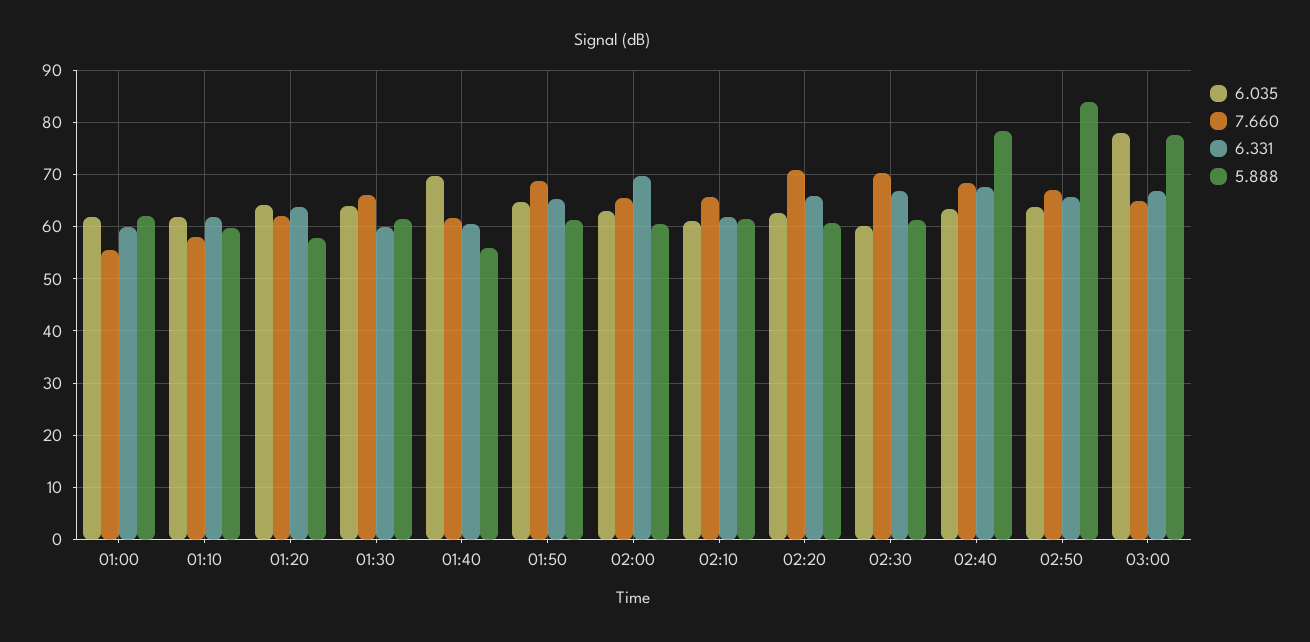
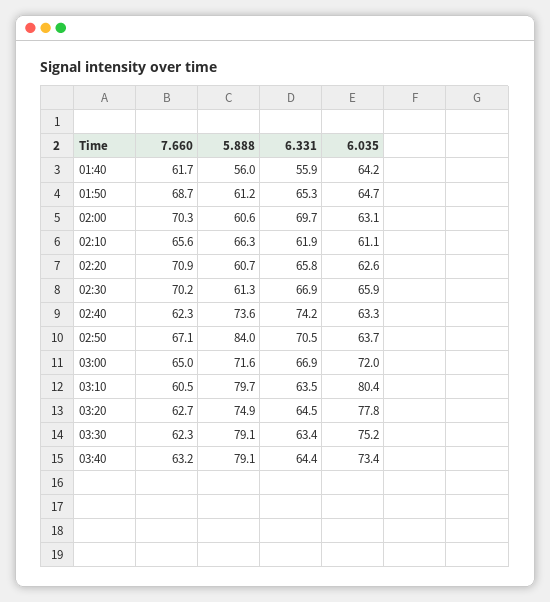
6.035, 01:00: 62 -> none
7.660, 01:00: 56 -> none
6.331, 01:00: 60 -> none
5.888, 01:00: 62 -> none
6.035, 01:10: 62 -> none
7.660, 01:10: 58 -> none
6.331, 01:10: 62 -> none
5.888, 01:10: 60 -> none
6.035, 01:20: 64 -> none
7.660, 01:20: 62 -> none
6.331, 01:20: 64 -> none
5.888, 01:20: 58 -> none
6.035, 01:30: 64 -> none
7.660, 01:30: 66 -> none
6.331, 01:30: 60 -> none
5.888, 01:30: 62 -> none
6.035, 01:40: 70 -> 64.2
6.331, 01:40: 60 -> 55.9
7.660, 02:00: 66 -> 70.3
5.888, 02:10: 62 -> 66.3
6.035, 02:30: 60 -> 65.9
7.660, 02:40: 68 -> 62.3
6.331, 02:40: 68 -> 74.2
5.888, 02:40: 78 -> 73.6
6.331, 02:50: 66 -> 70.5
6.035, 03:00: 78 -> 72
5.888, 03:00: 78 -> 71.6
7.660, 03:10: none -> 60.5
5.888, 03:10: none -> 79.7
6.331, 03:10: none -> 63.5
6.035, 03:10: none -> 80.4
7.660, 03:20: none -> 62.7
5.888, 03:20: none -> 74.9
6.331, 03:20: none -> 64.5
6.035, 03:20: none -> 77.8
7.660, 03:30: none -> 62.3
5.888, 03:30: none -> 79.1
6.331, 03:30: none -> 63.4
6.035, 03:30: none -> 75.2
7.660, 03:40: none -> 63.2
5.888, 03:40: none -> 79.1
6.331, 03:40: none -> 64.4
6.035, 03:40: none -> 73.4

